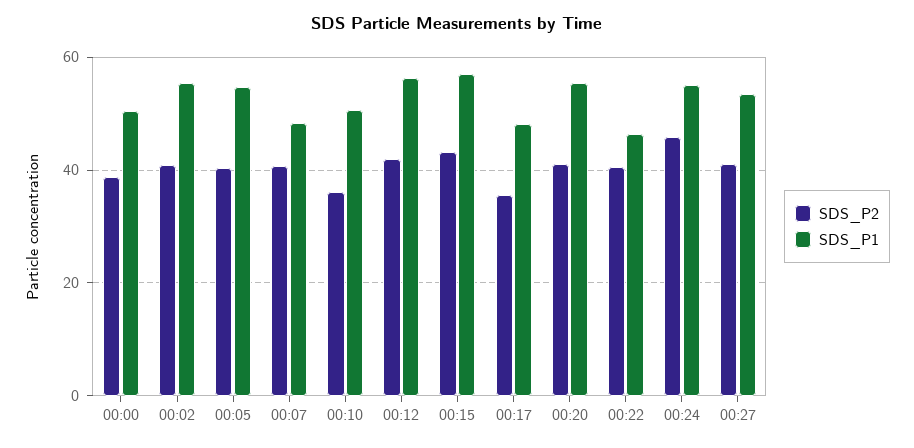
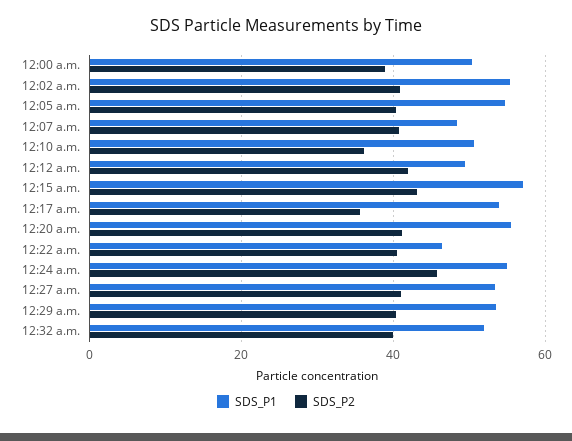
SDS_P1, 00:12: 56 -> 50
SDS_P1, 00:17: 48 -> 54
SDS_P1, 12:29 a.m.: none -> 54
SDS_P2, 12:29 a.m.: none -> 40
SDS_P1, 12:32 a.m.: none -> 52
SDS_P2, 12:32 a.m.: none -> 40

